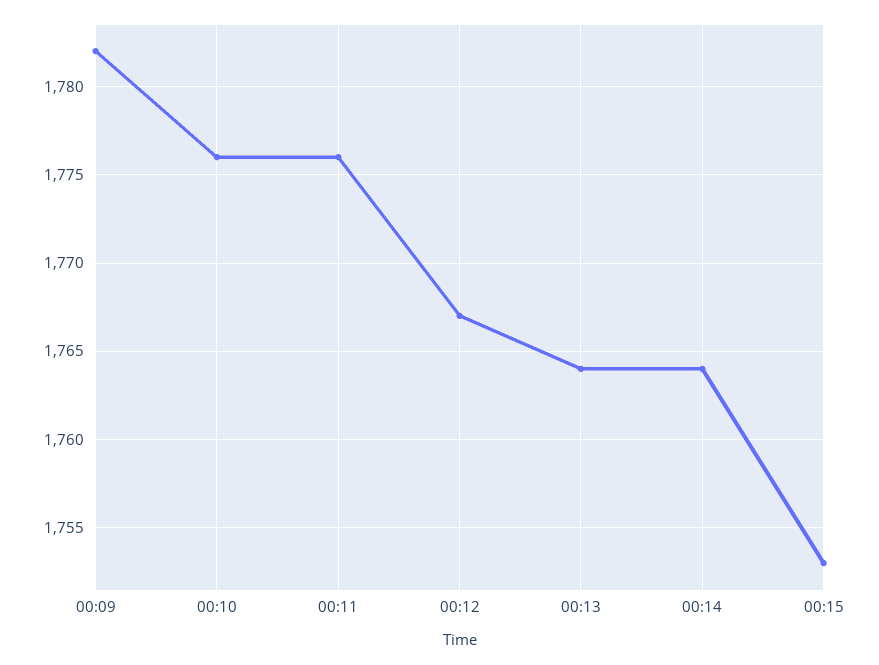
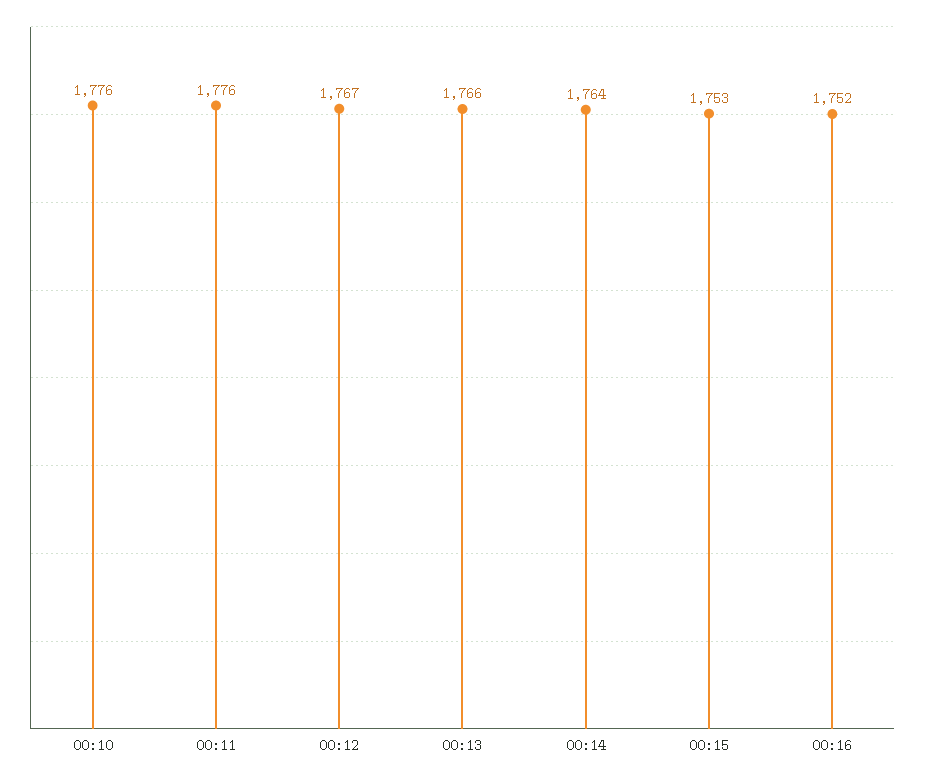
00:09: 1782 -> none
00:13: 1764 -> 1766
00:16: none -> 1752

